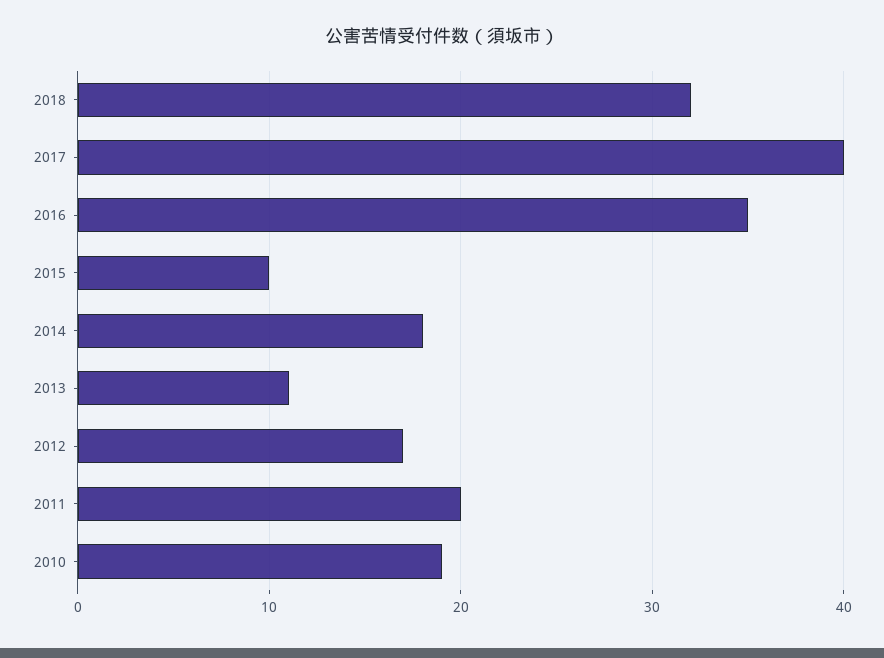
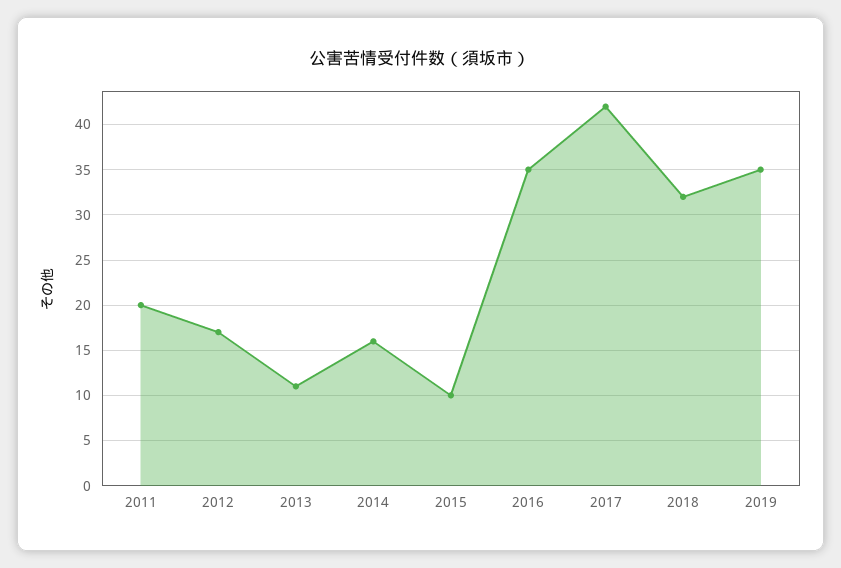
2017: 40 -> 42
2014: 18 -> 16
2010: 19 -> none
2019: none -> 35

